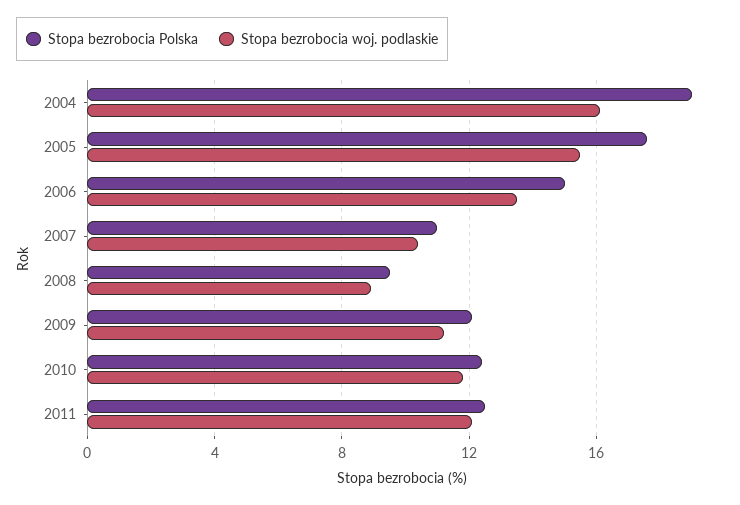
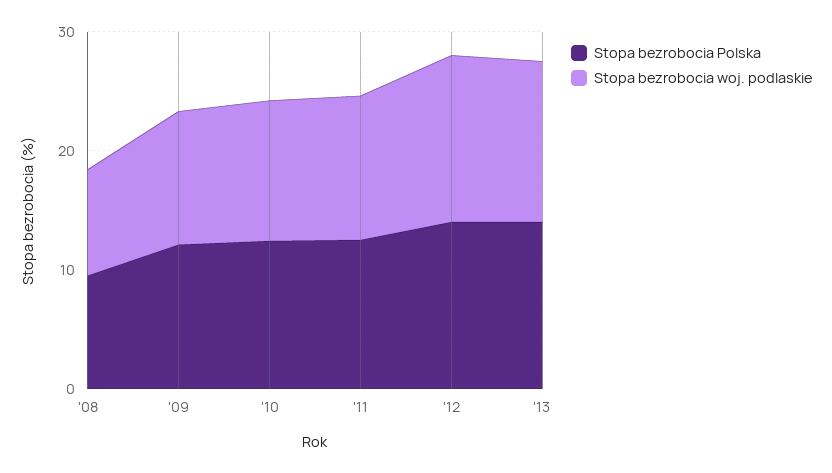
Stopa bezrobocia Polska, 2004: 19 -> none
Stopa bezrobocia woj. podlaskie, 2004: 16 -> none
Stopa bezrobocia Polska, 2005: 17.5 -> none
Stopa bezrobocia woj. podlaskie, 2005: 15.5 -> none
Stopa bezrobocia Polska, 2006: 15 -> none
Stopa bezrobocia woj. podlaskie, 2006: 13.5 -> none
Stopa bezrobocia Polska, 2007: 11 -> none
Stopa bezrobocia woj. podlaskie, 2007: 10.5 -> none
Stopa bezrobocia Polska, '12: none -> 14
Stopa bezrobocia woj. podlaskie, '12: none -> 14
Stopa bezrobocia Polska, '13: none -> 14
Stopa bezrobocia woj. podlaskie, '13: none -> 14

